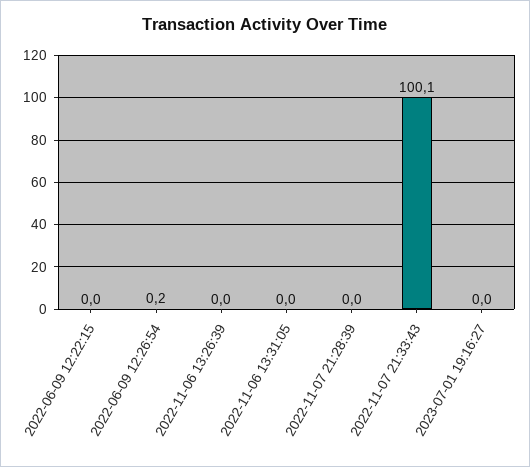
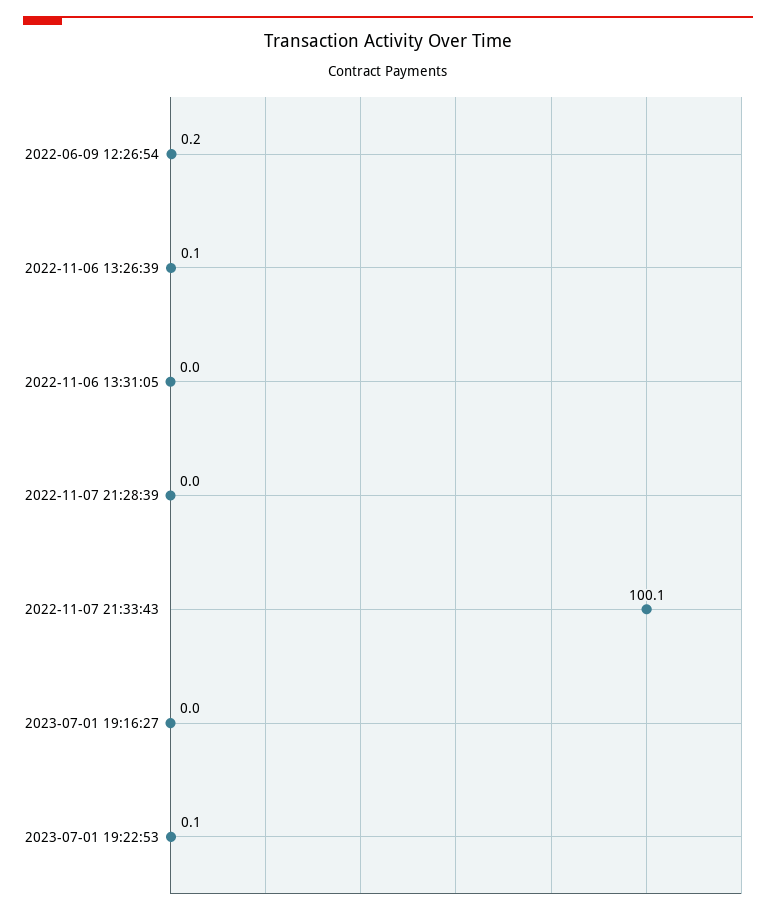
2022-06-09 12:22:15: 0 -> none
2022-11-06 13:26:39: 0 -> 0.1
2023-07-01 19:22:53: none -> 0.1

